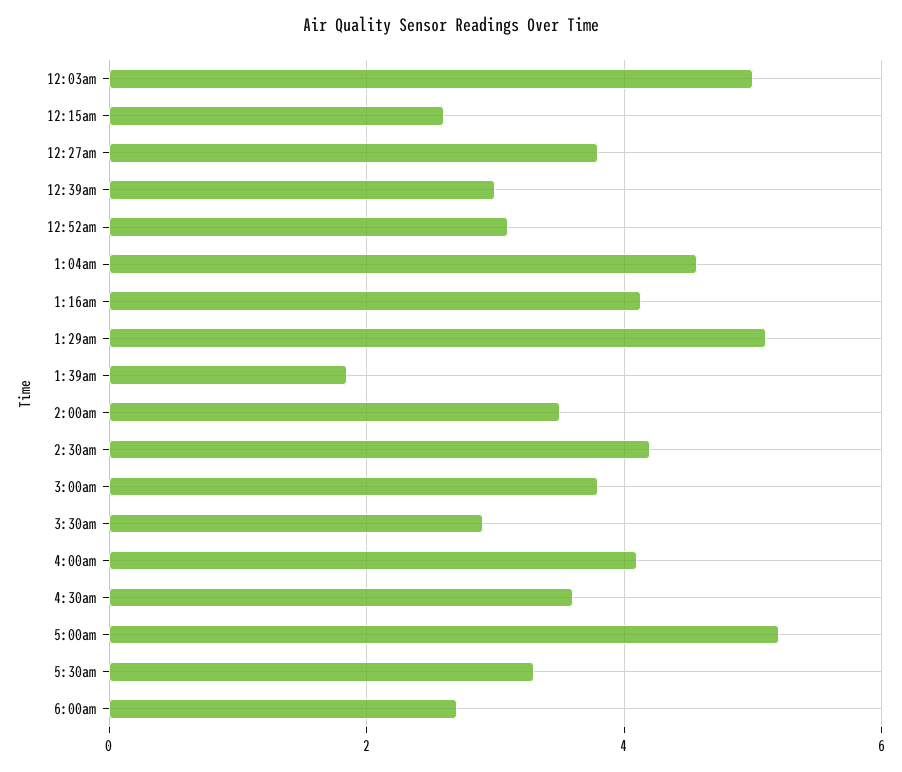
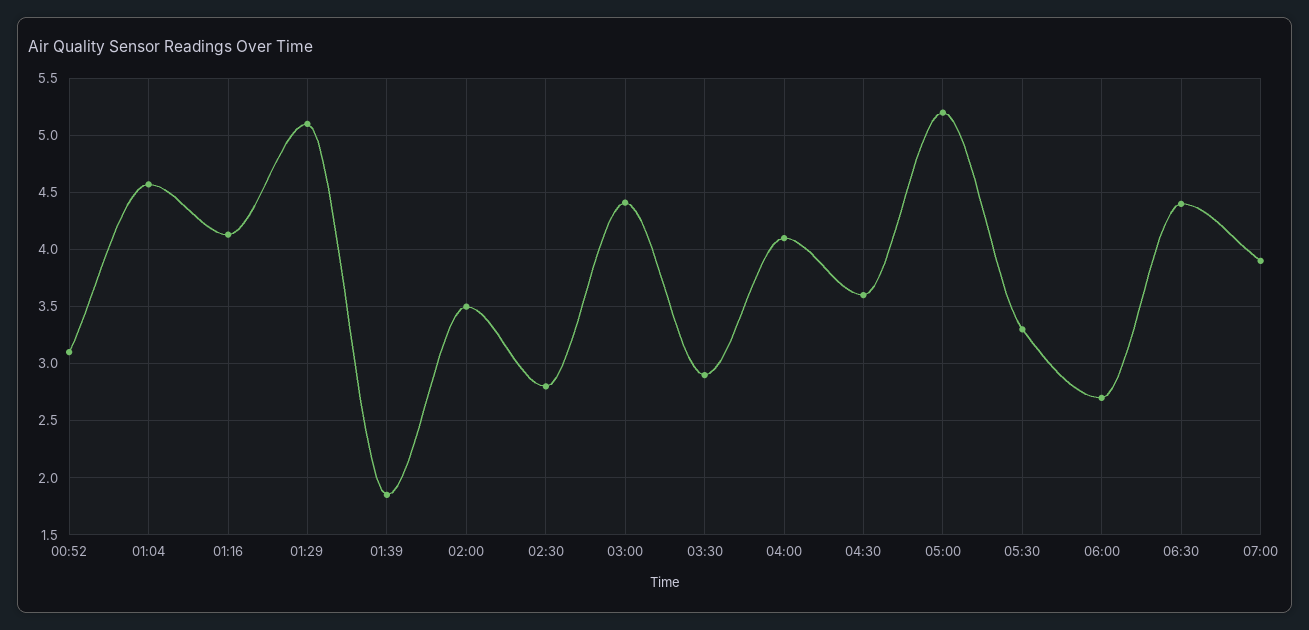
12:03am: 5 -> none
12:15am: 2.6 -> none
12:27am: 3.8 -> none
12:39am: 3 -> none
2:30am: 4.2 -> 2.8
3:00am: 3.8 -> 4.4
06:30: none -> 4.4
07:00: none -> 3.9

